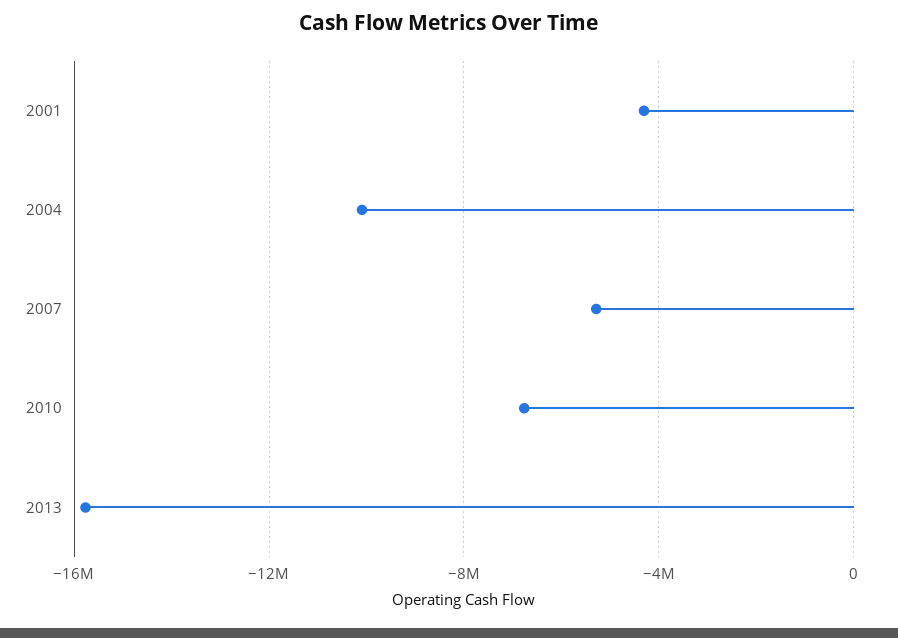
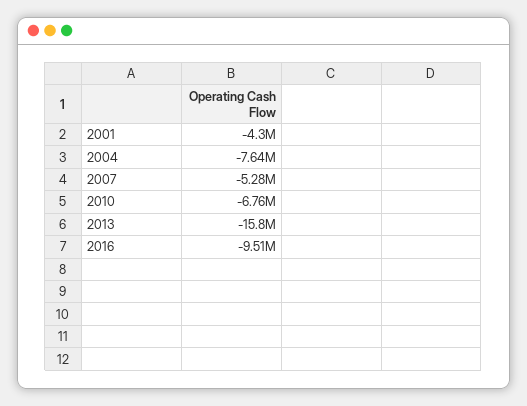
2004: -10000000 -> -7640000
2016: none -> -9510000

